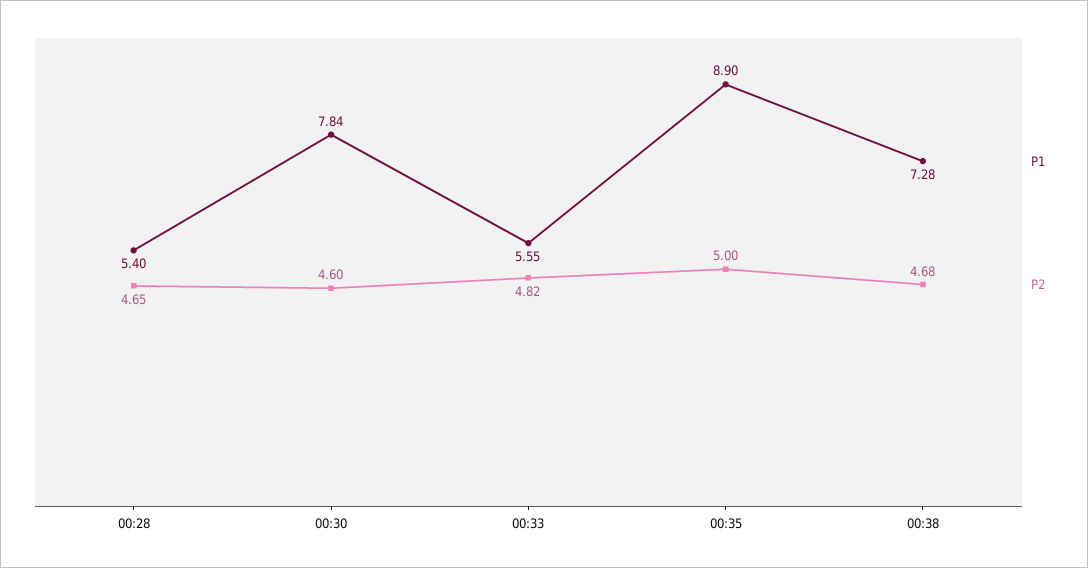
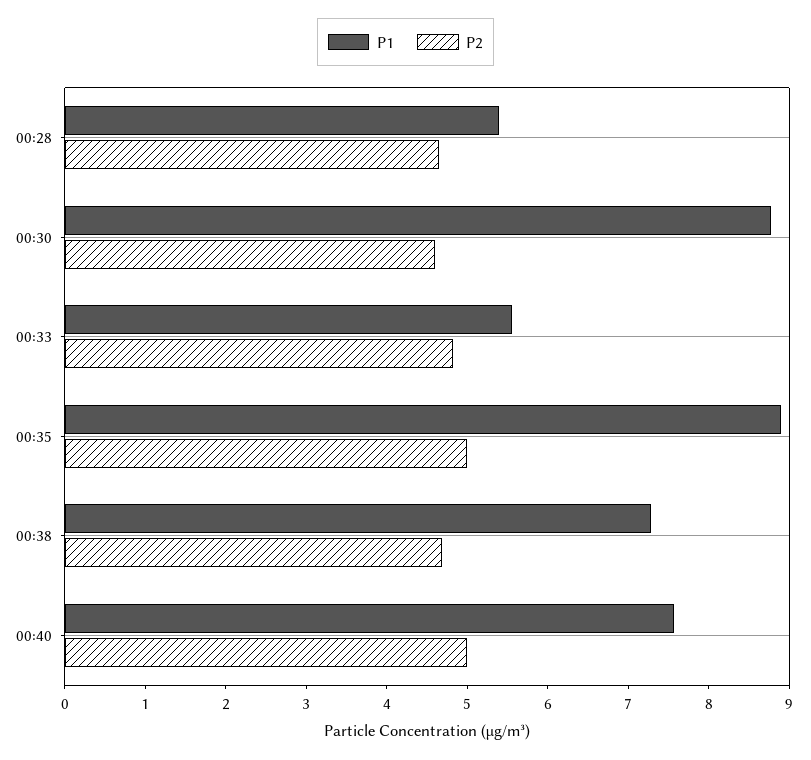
P1, 00:30: 7.84 -> 8.8
P1, 00:40: none -> 7.6
P2, 00:40: none -> 5

